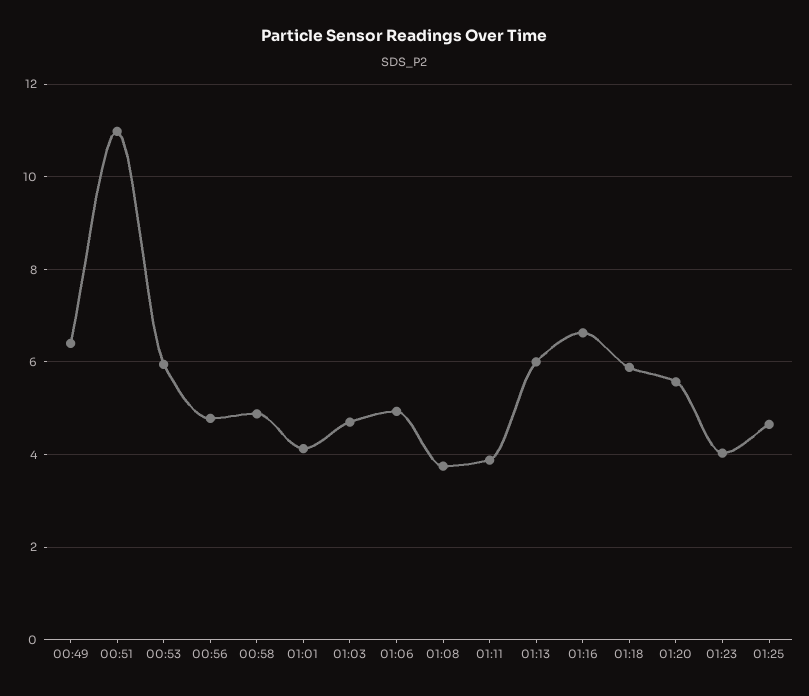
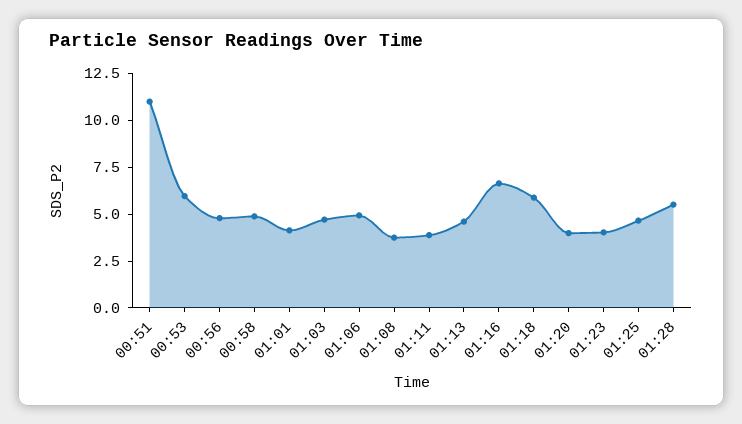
00:49: 6.4 -> none
01:13: 6 -> 4.5
01:20: 5.6 -> 4
01:28: none -> 5.5

